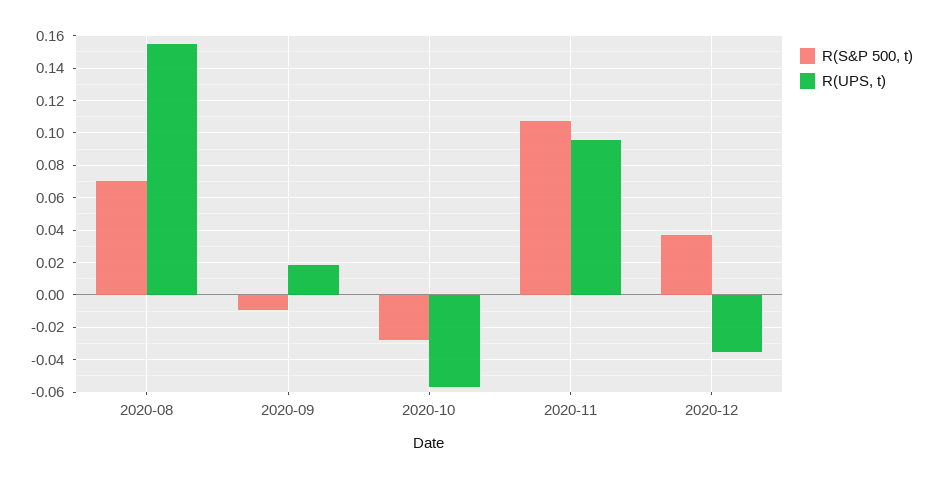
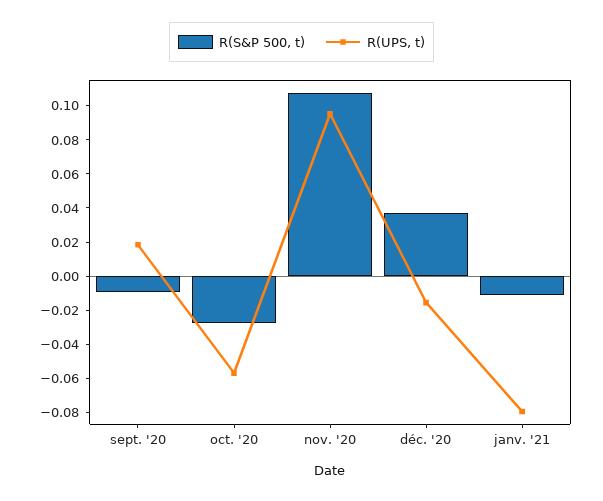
R(S&P 500, t), 2020-08: 0.07 -> none
R(UPS, t), 2020-08: 0.155 -> none
R(UPS, t), 2020-12: -0.035 -> -0.015
R(S&P 500, t), janv. '21: none -> -0.01
R(UPS, t), janv. '21: none -> -0.08

